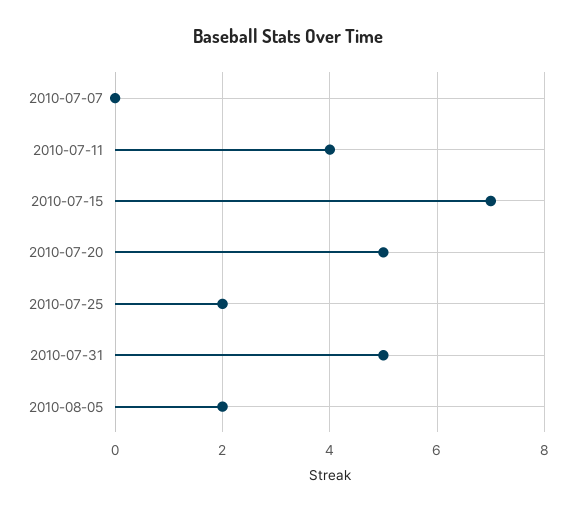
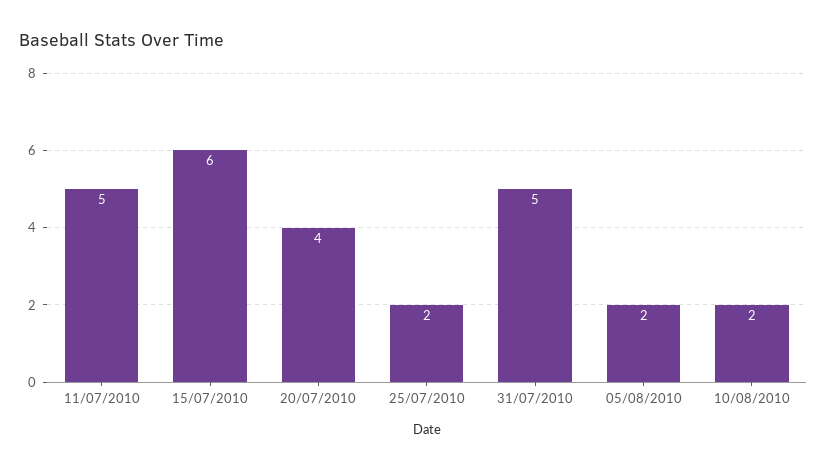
2010-07-07: 0 -> none
2010-07-11: 4 -> 5
2010-07-15: 7 -> 6
2010-07-20: 5 -> 4
10/08/2010: none -> 2

